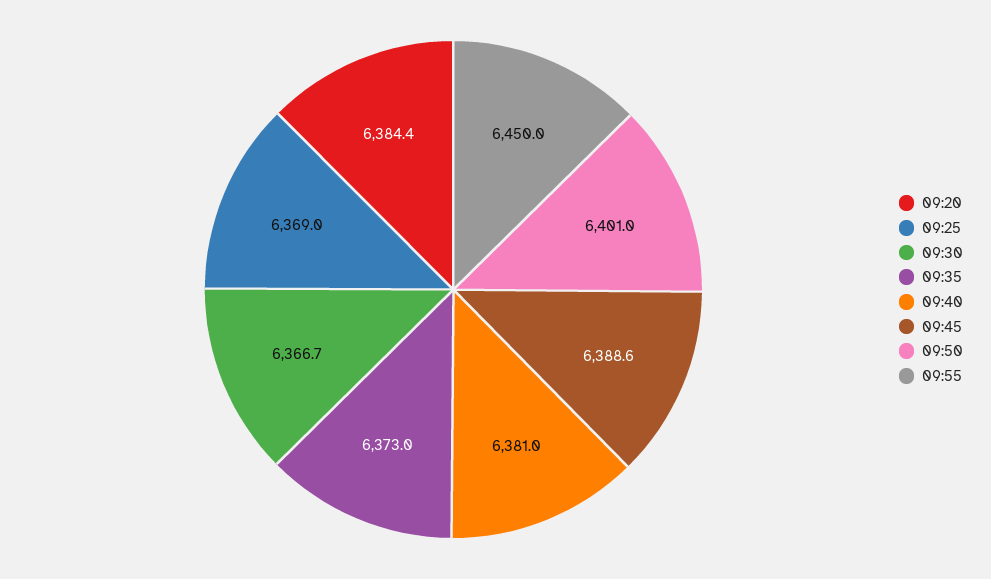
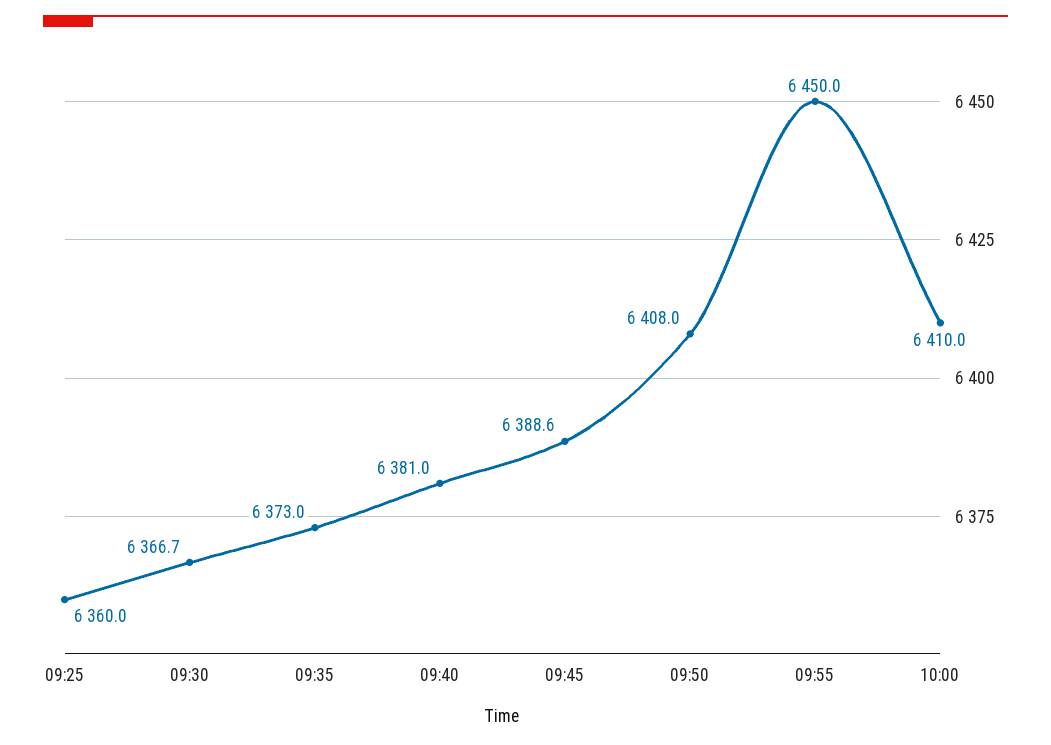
09:20: 6384.4 -> none
09:25: 6369 -> 6360
09:50: 6401 -> 6408
10:00: none -> 6410

